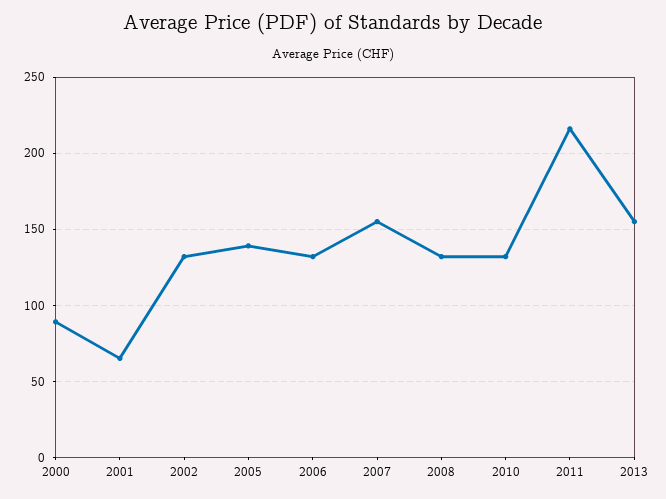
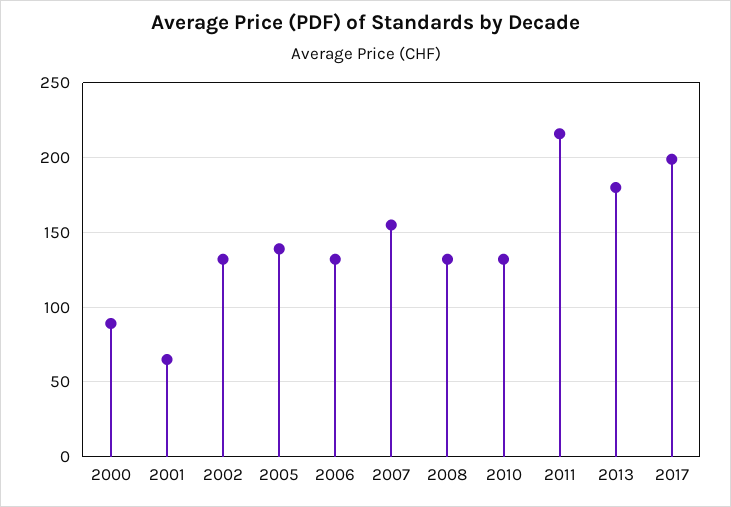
2013: 155 -> 180
2017: none -> 200

